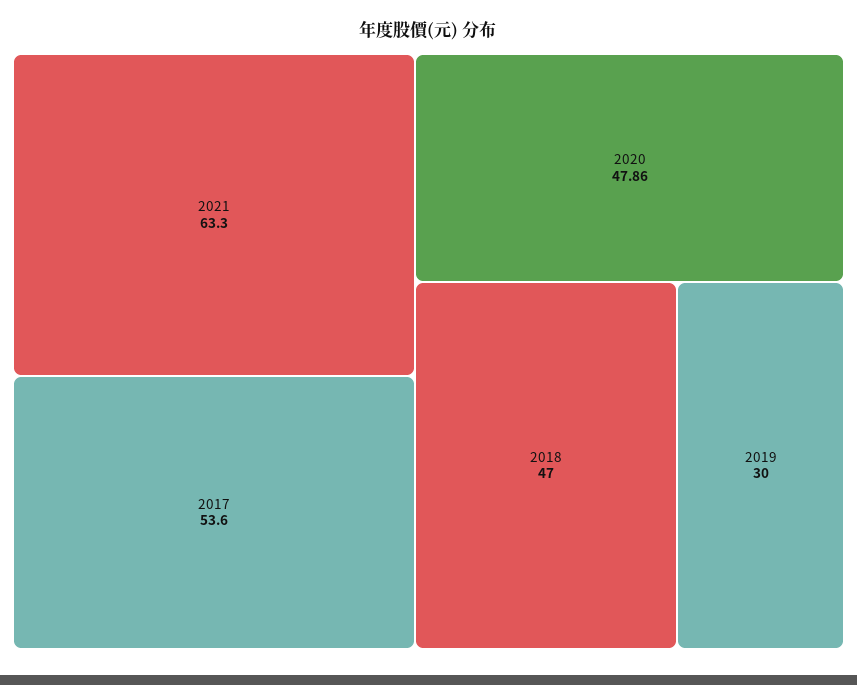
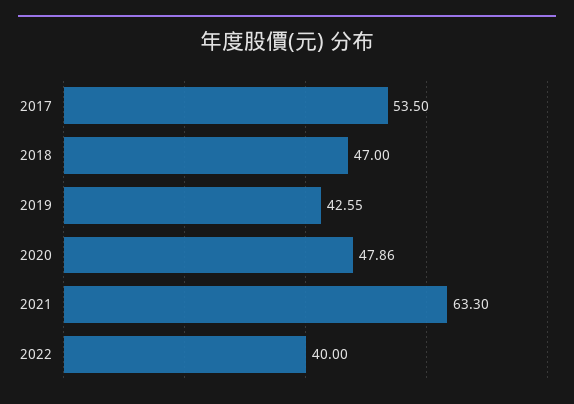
2017: 53.6 -> 53.5
2019: 30 -> 42.55
2022: none -> 40

